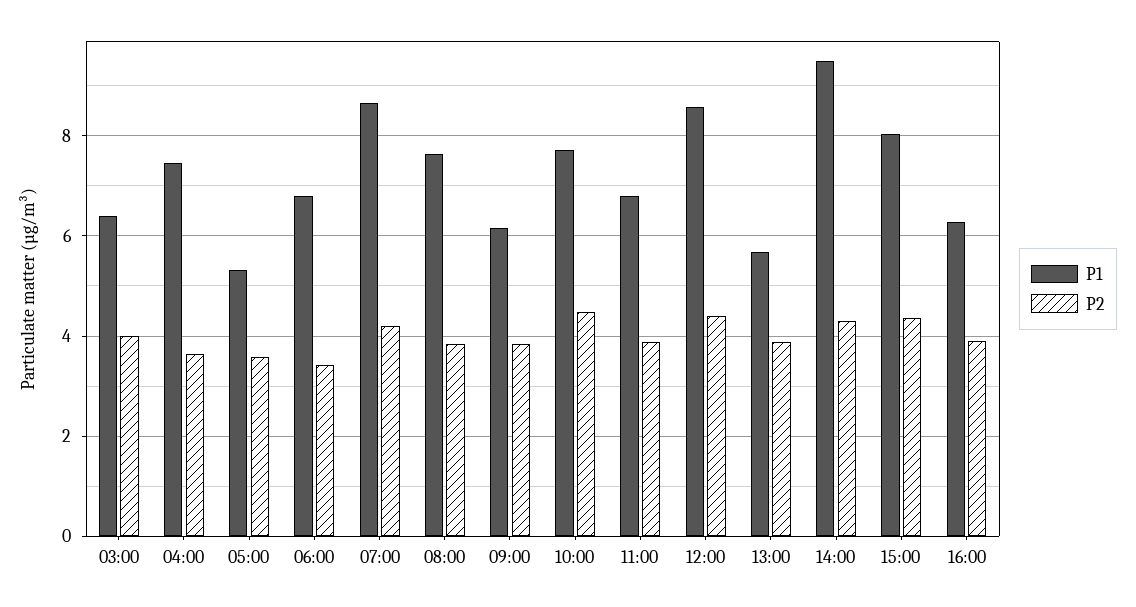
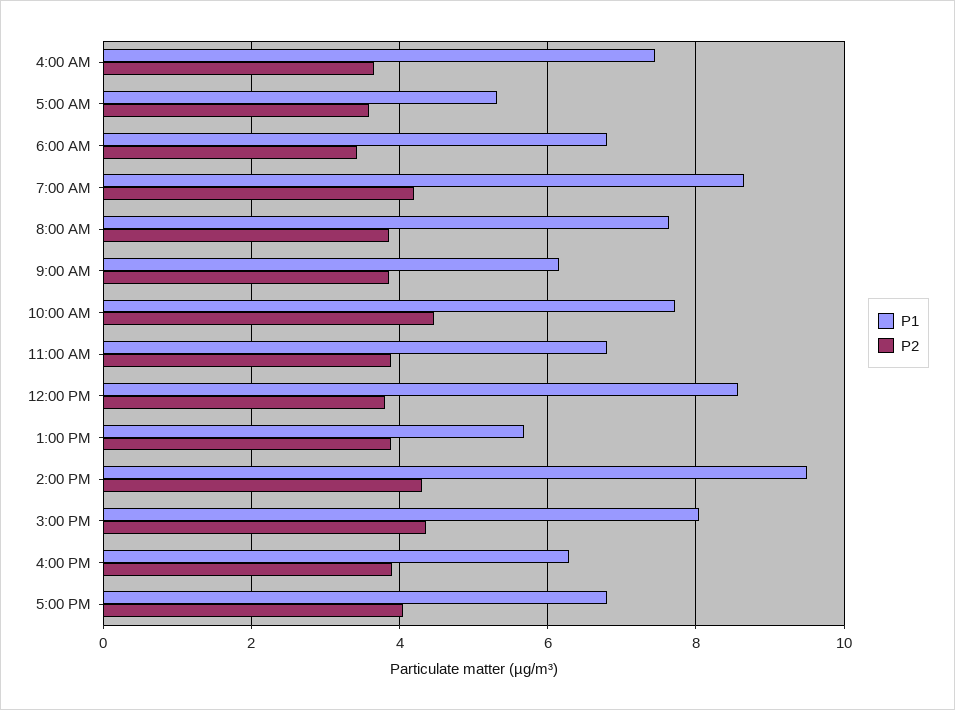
P1, 03:00: 6.4 -> none
P2, 03:00: 4 -> none
P2, 12:00: 4.4 -> 3.8
P1, 5:00 PM: none -> 6.8
P2, 5:00 PM: none -> 4

